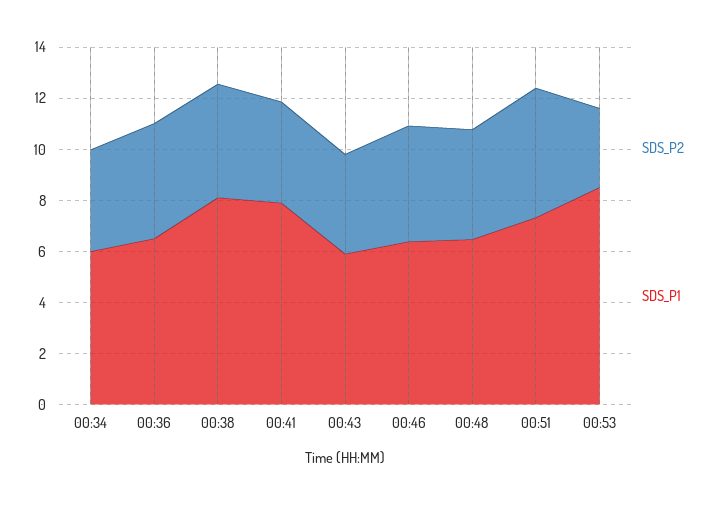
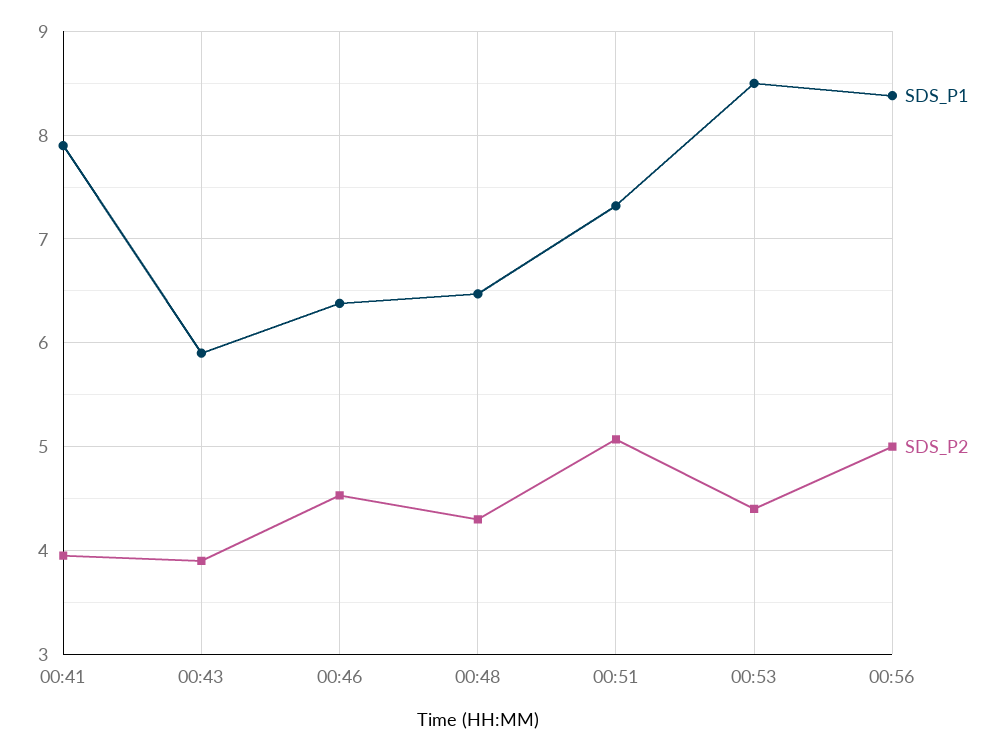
SDS_P2, 00:34: 4 -> none
SDS_P1, 00:34: 6 -> none
SDS_P2, 00:36: 4.5 -> none
SDS_P1, 00:36: 6.5 -> none
SDS_P2, 00:38: 4.5 -> none
SDS_P1, 00:38: 8 -> none
SDS_P2, 00:53: 3 -> 4.4
SDS_P1, 00:56: none -> 8.4
SDS_P2, 00:56: none -> 5

